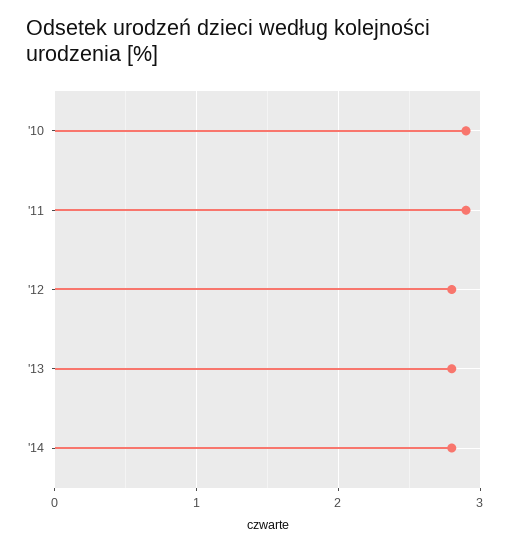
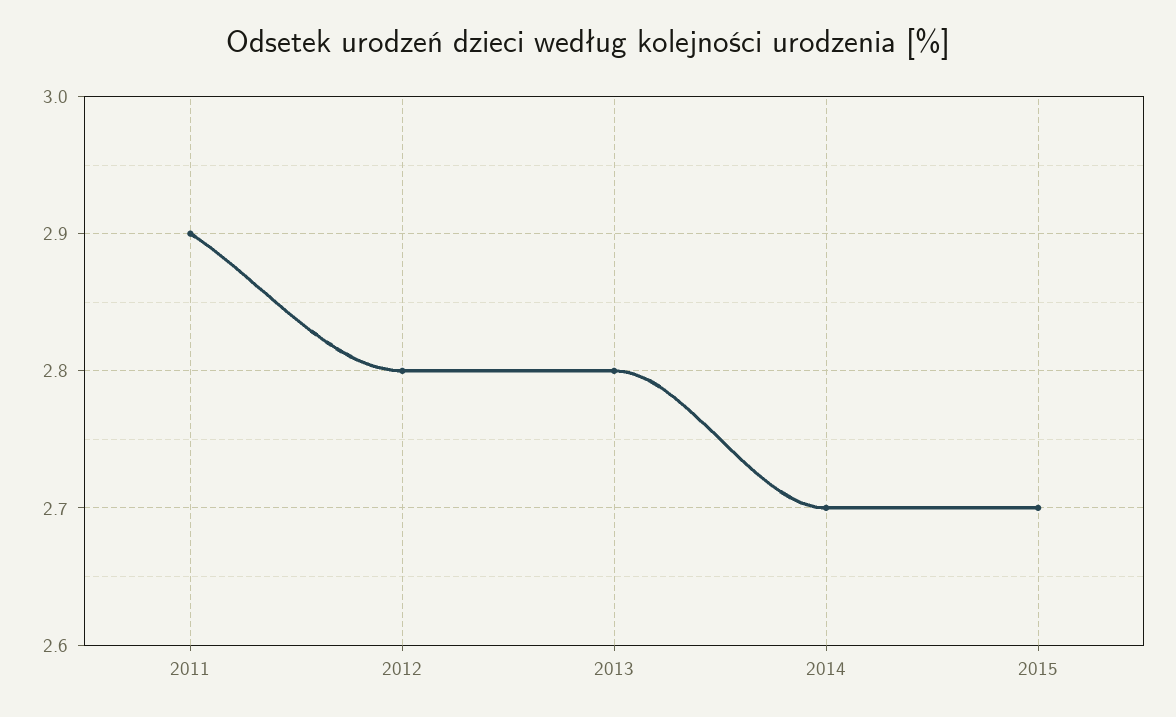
'10: 2.9 -> none
'14: 2.8 -> 2.7
2015: none -> 2.7

